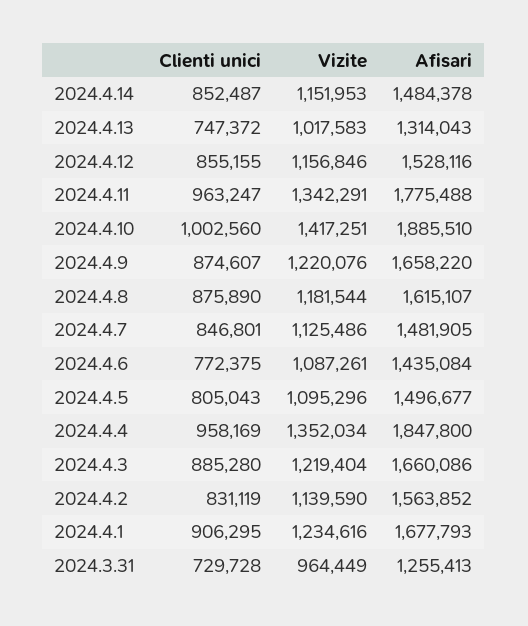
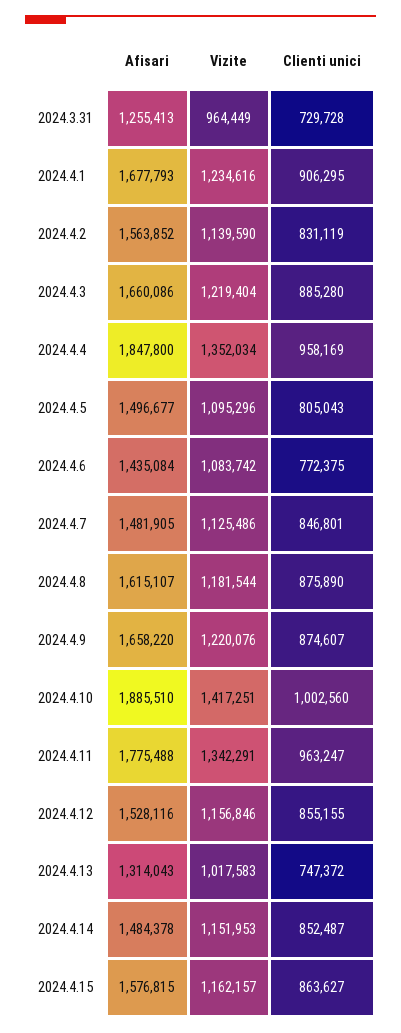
Vizite, 2024.4.6: 1087261 -> 1083742
Afisari, 2024.4.15: none -> 1576815
Vizite, 2024.4.15: none -> 1162157
Clienti unici, 2024.4.15: none -> 863627

